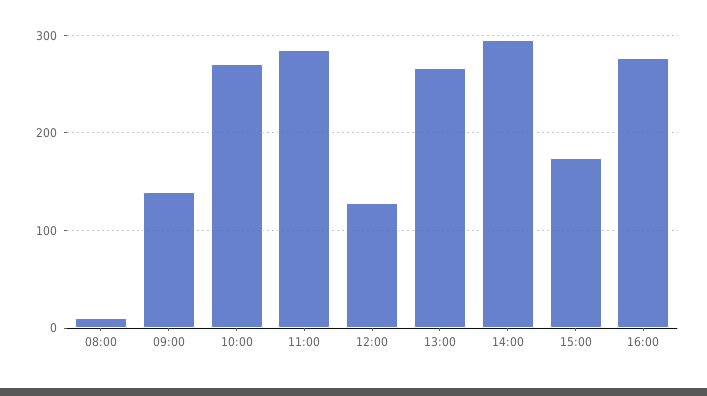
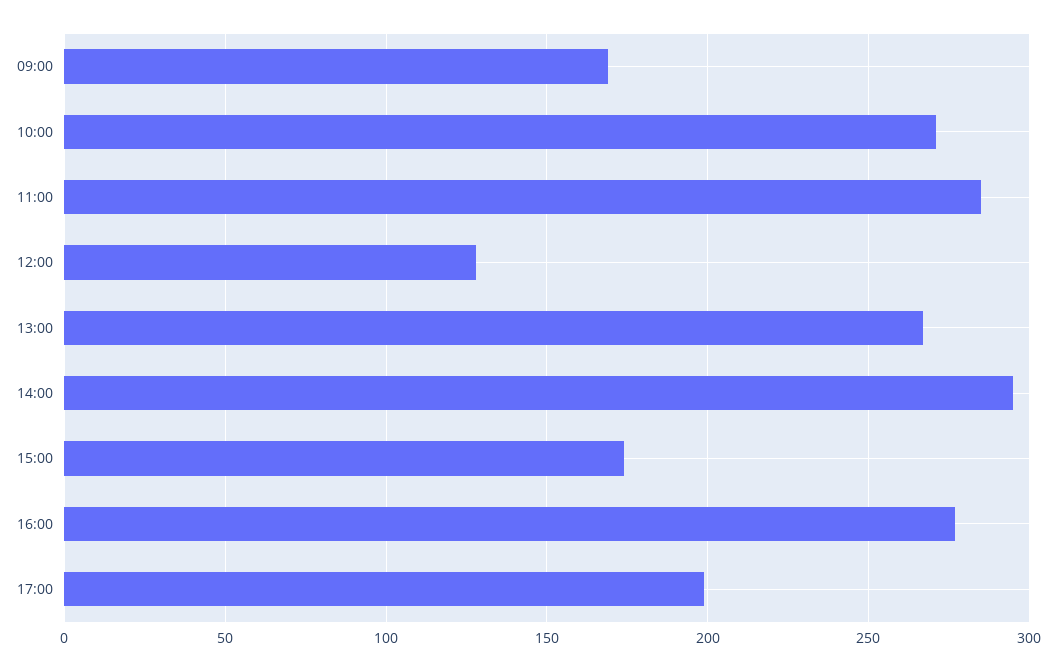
08:00: 10 -> none
09:00: 140 -> 170
17:00: none -> 200

